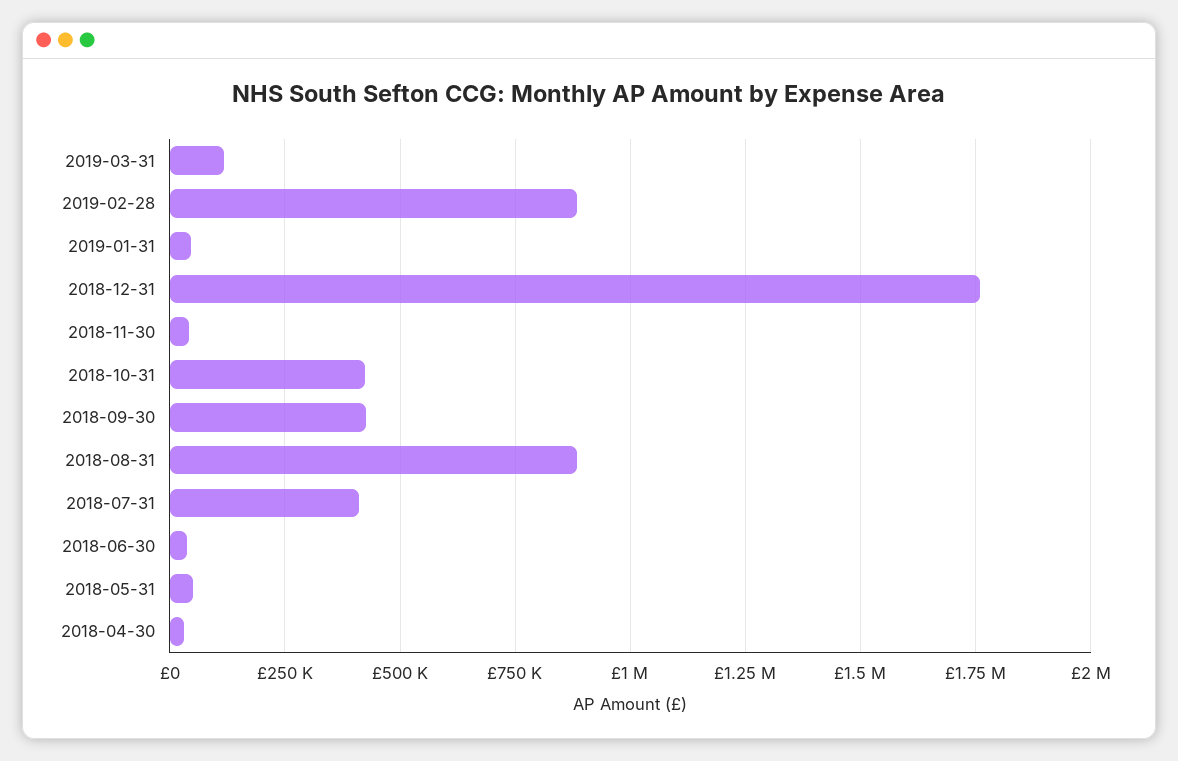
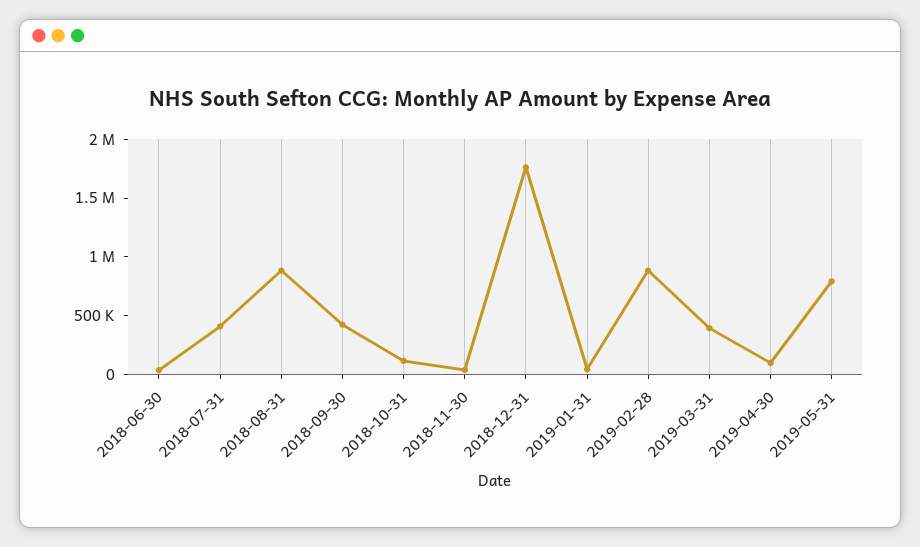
2019-03-31: 125000 -> 400000
2018-10-31: 425000 -> 100000
2018-05-31: 50000 -> none
2018-04-30: 25000 -> none
2019-04-30: none -> 100000
2019-05-31: none -> 800000

